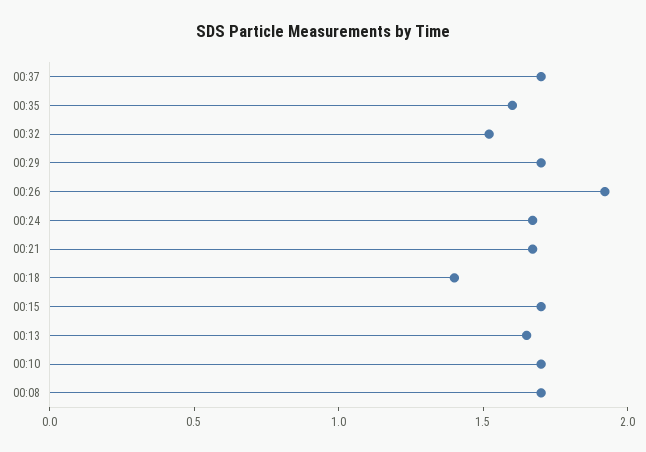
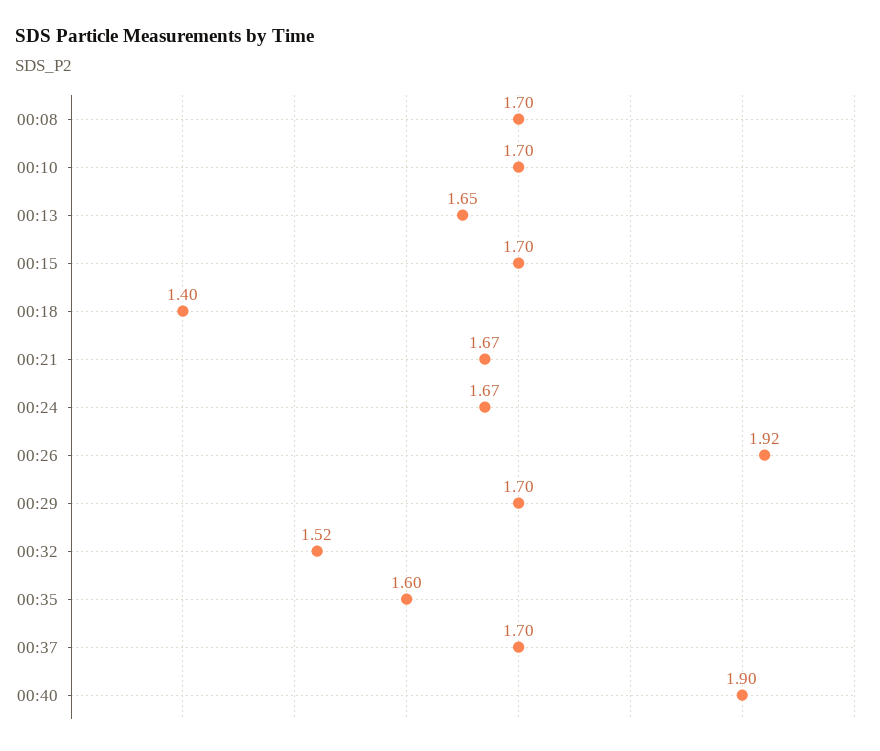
00:40: none -> 1.9

